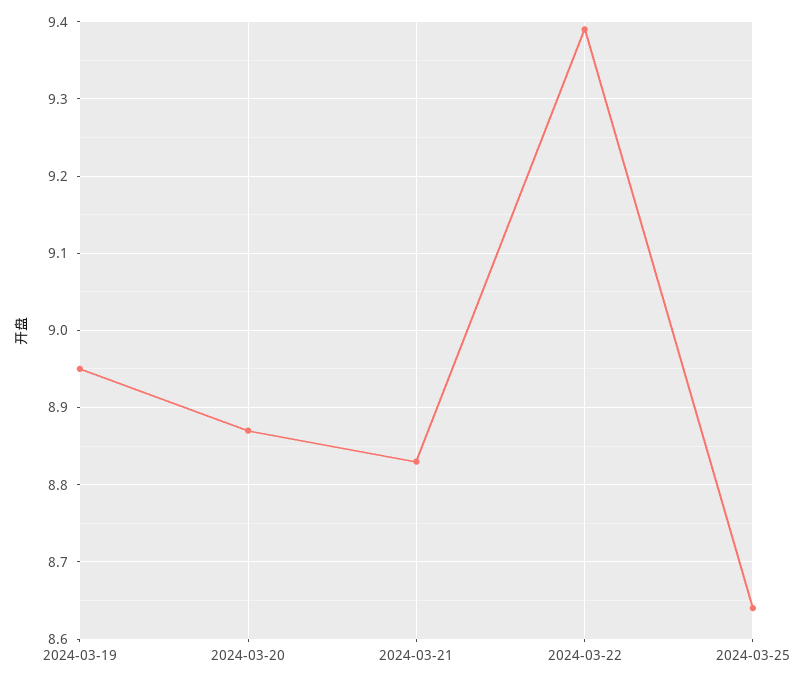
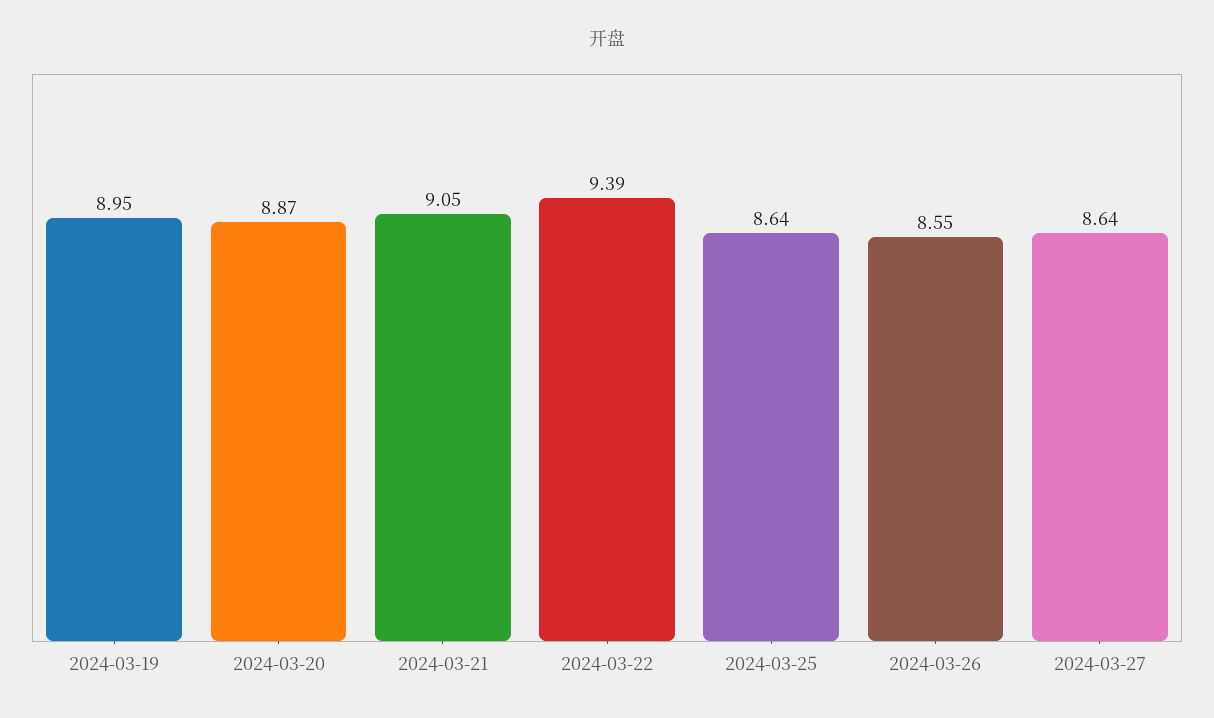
2024-03-21: 8.83 -> 9.05
2024-03-26: none -> 8.55
2024-03-27: none -> 8.64

